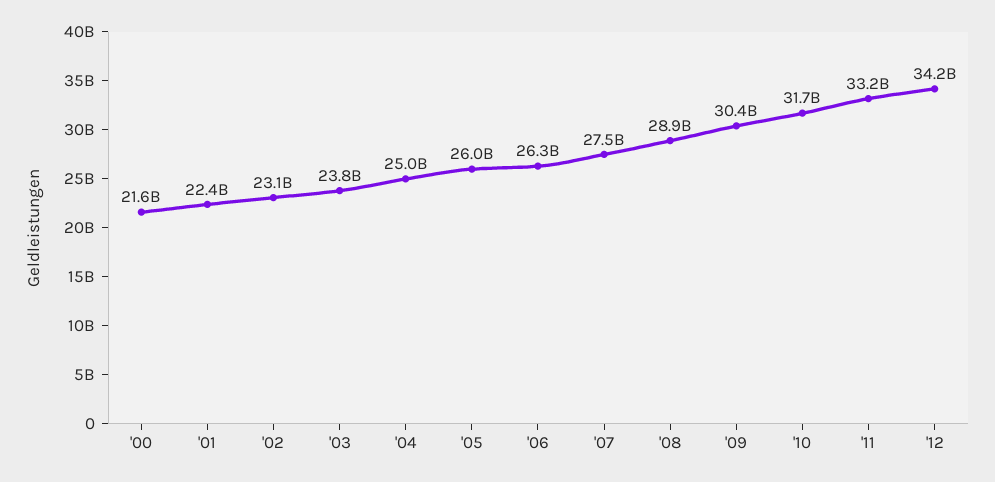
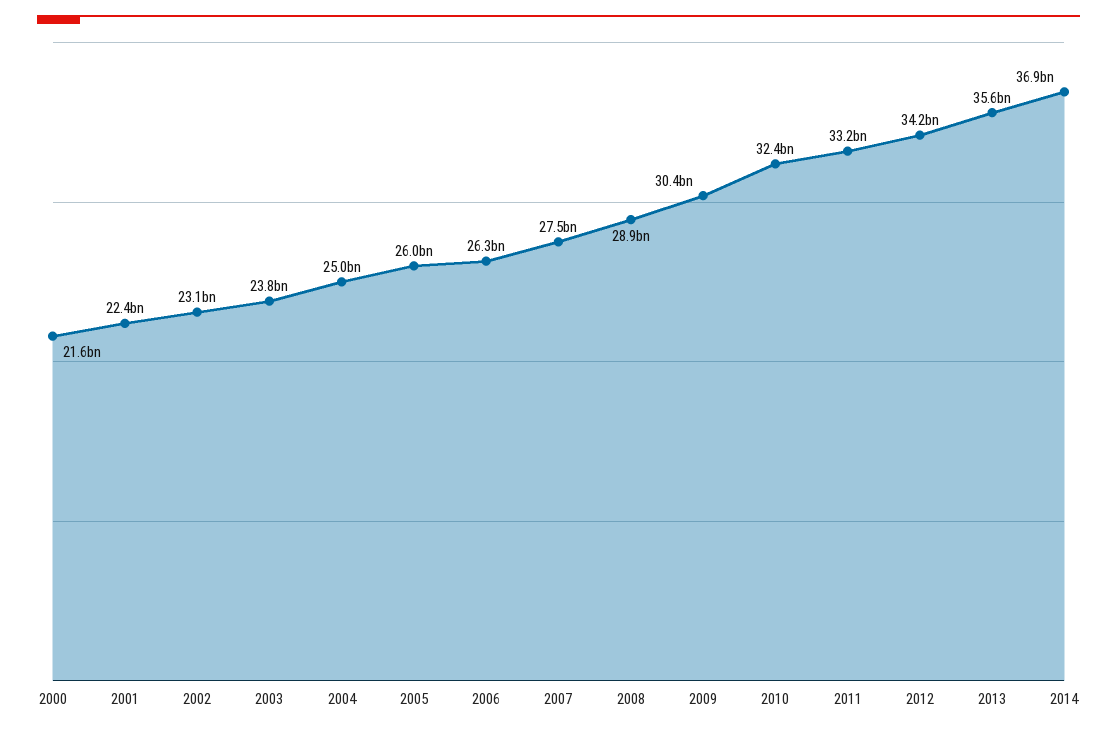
'10: 31700000000 -> 32400000000
2013: none -> 35600000000
2014: none -> 36900000000

